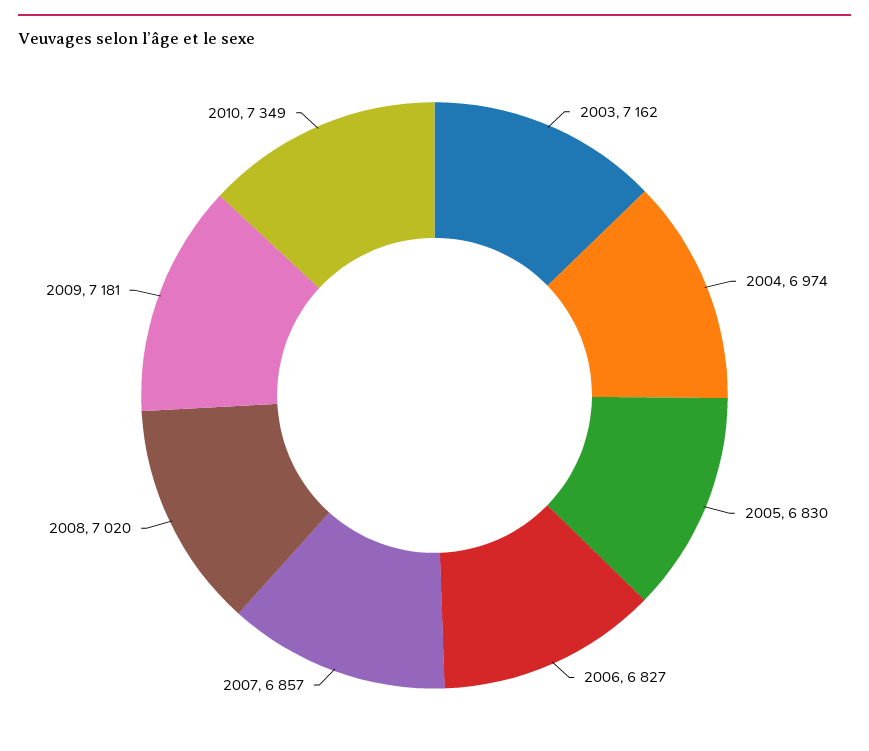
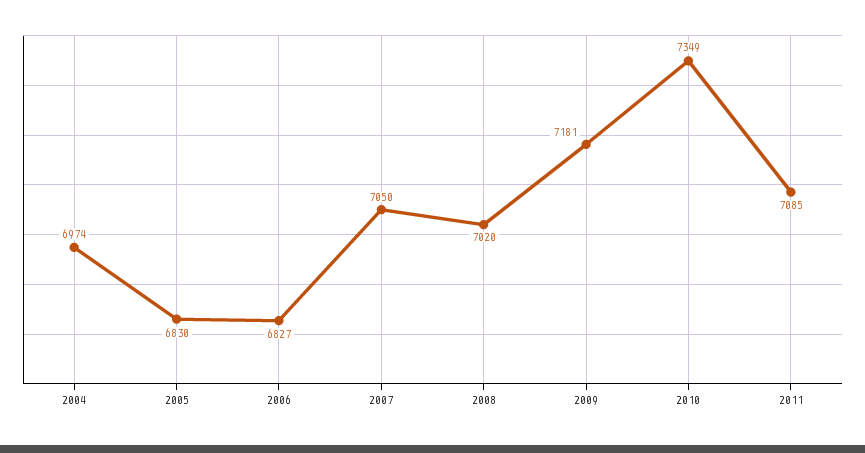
2003: 7162 -> none
2007: 6857 -> 7050
2011: none -> 7085

